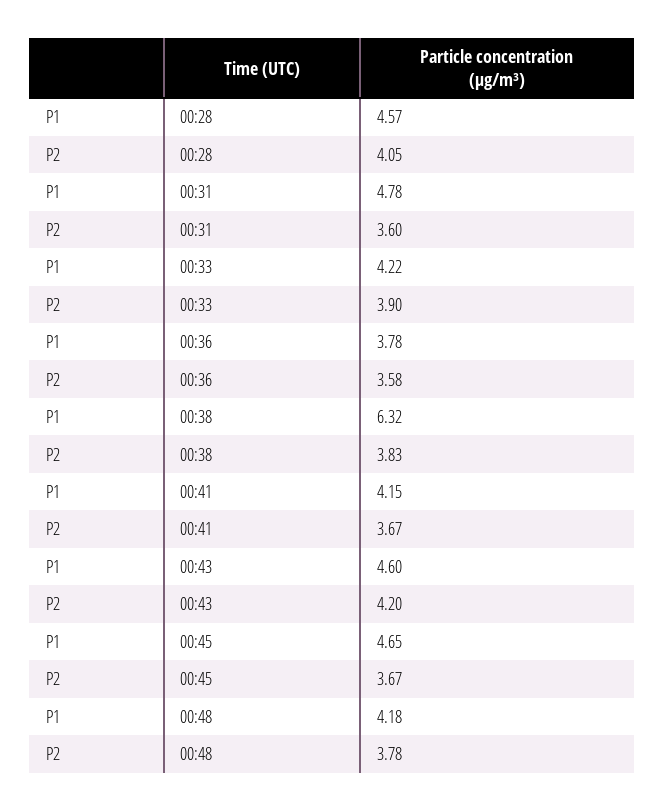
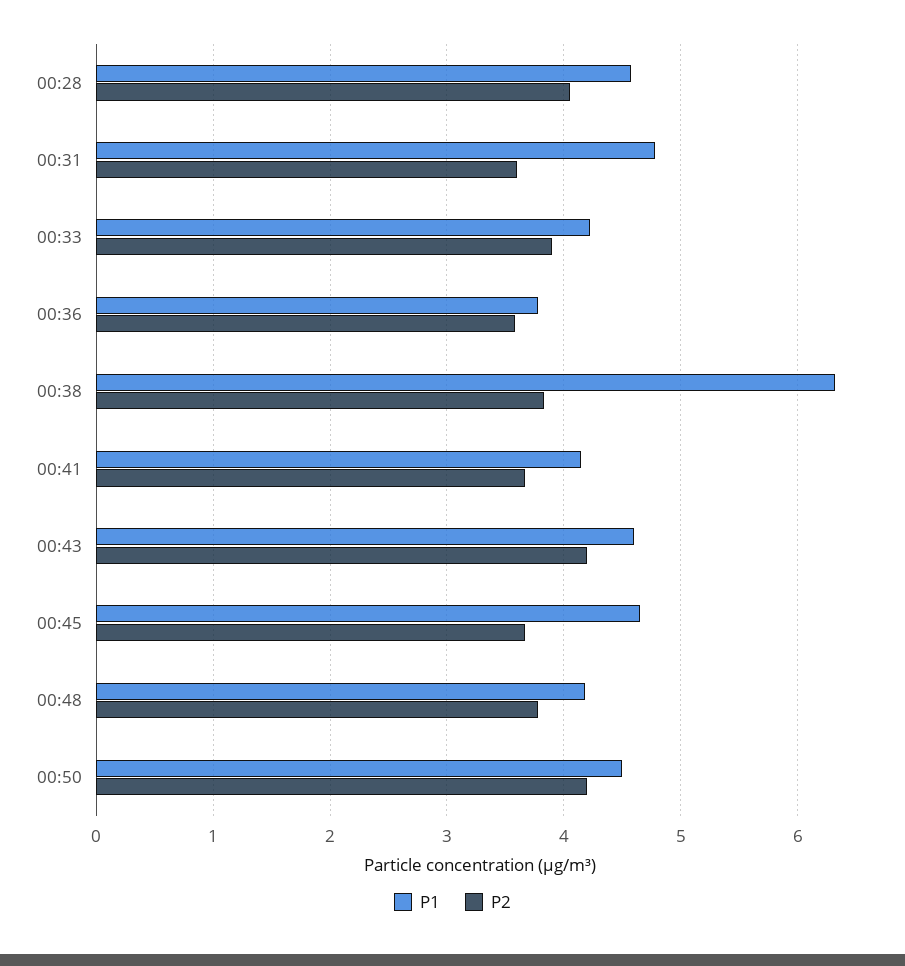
P1, 00:50: none -> 4.5
P2, 00:50: none -> 4.2

